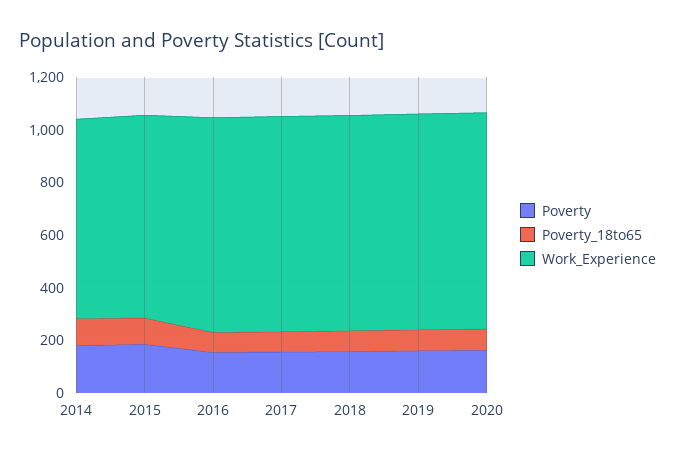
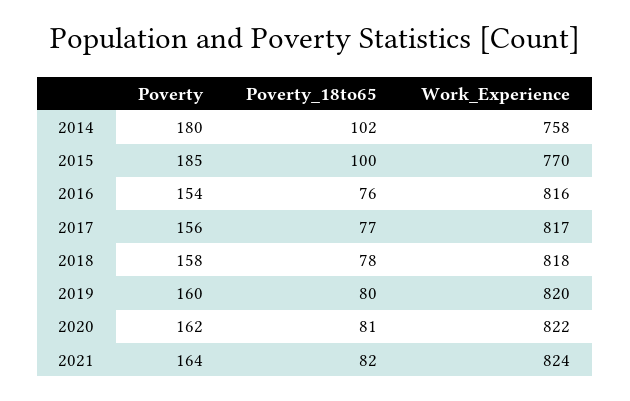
Poverty, 2021: none -> 164
Poverty_18to65, 2021: none -> 82
Work_Experience, 2021: none -> 824

